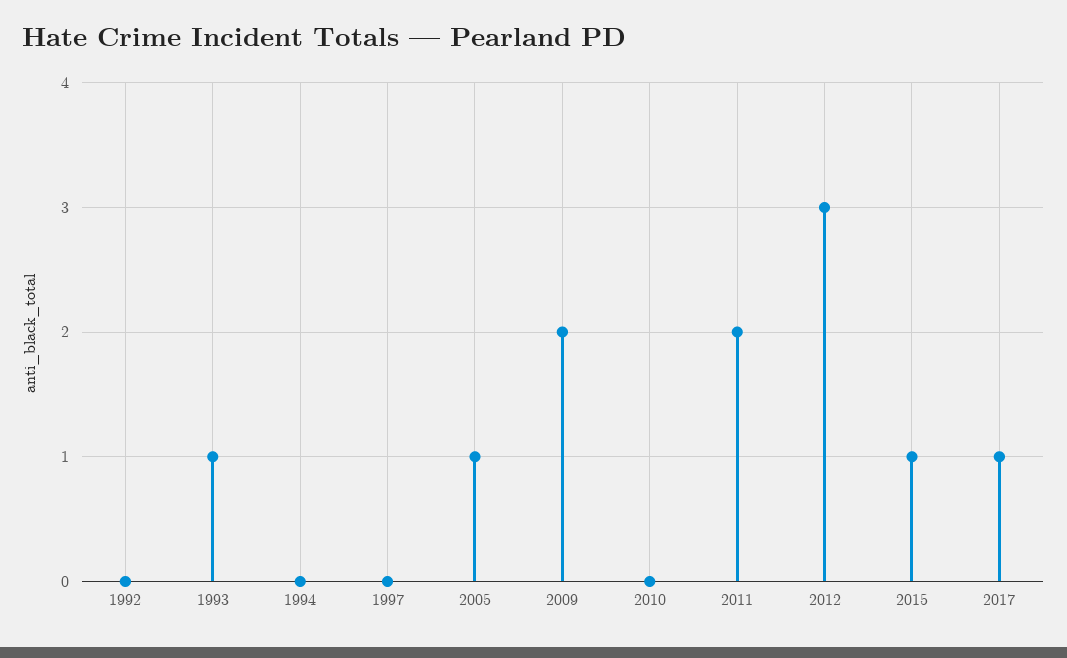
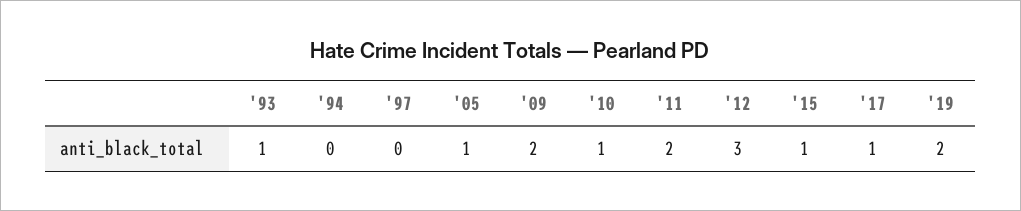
1992: 0 -> none
2010: 0 -> 1
'19: none -> 2

